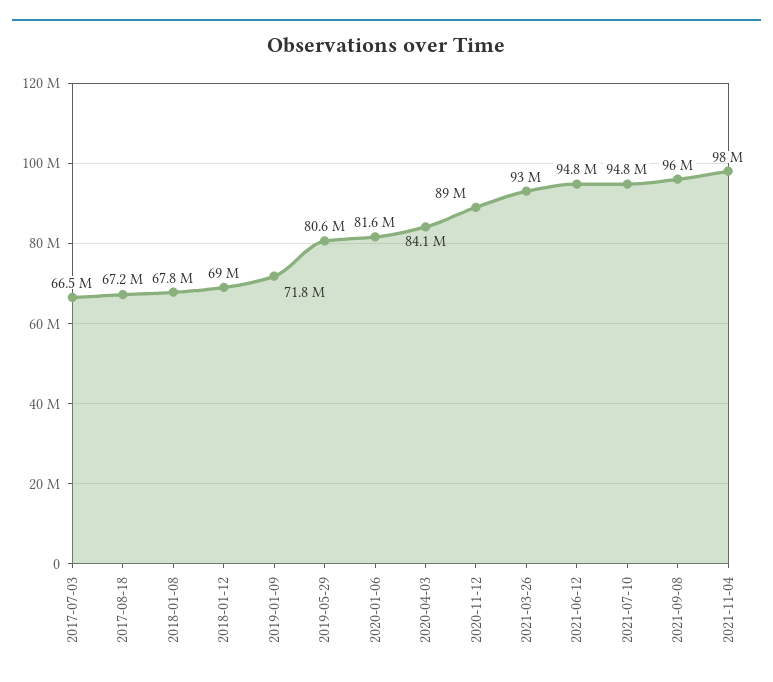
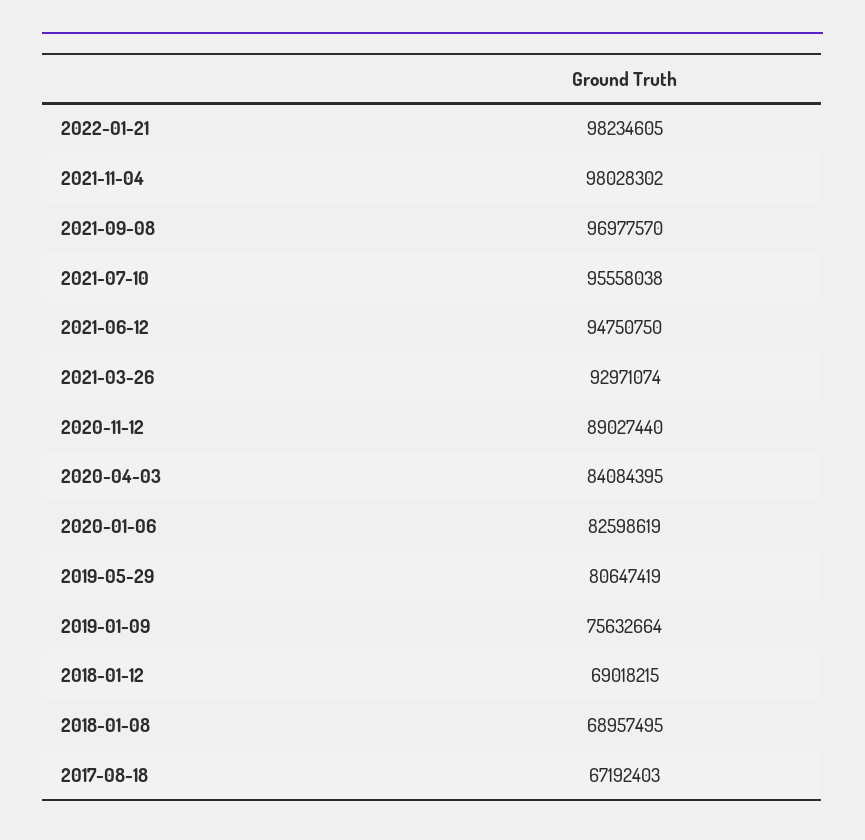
2017-07-03: 66500000 -> none
2018-01-08: 67800000 -> 68957495
2019-01-09: 71800000 -> 75632664
2020-01-06: 81600000 -> 82598619
2021-07-10: 94800000 -> 95558038
2021-09-08: 96000000 -> 96977570
2022-01-21: none -> 98234605

